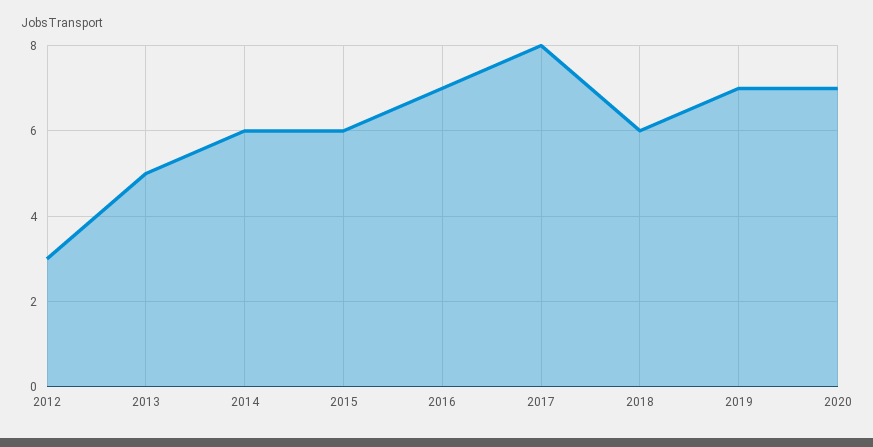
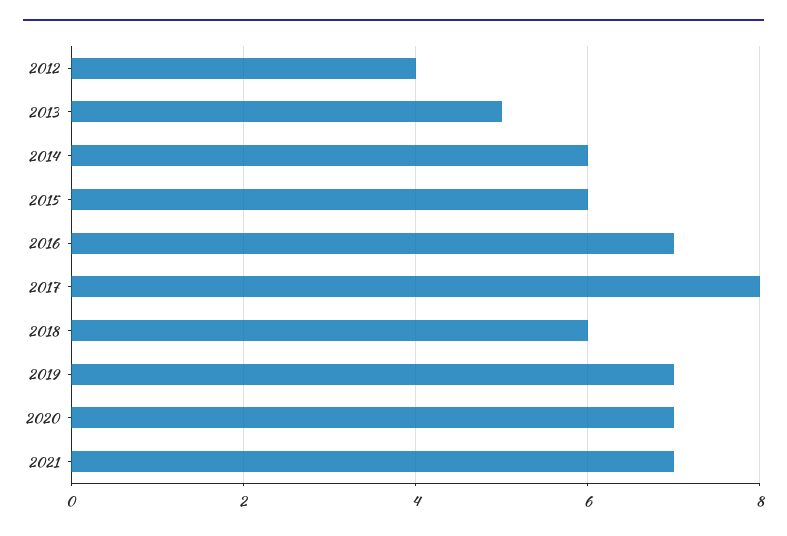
2012: 3 -> 4
2021: none -> 7

